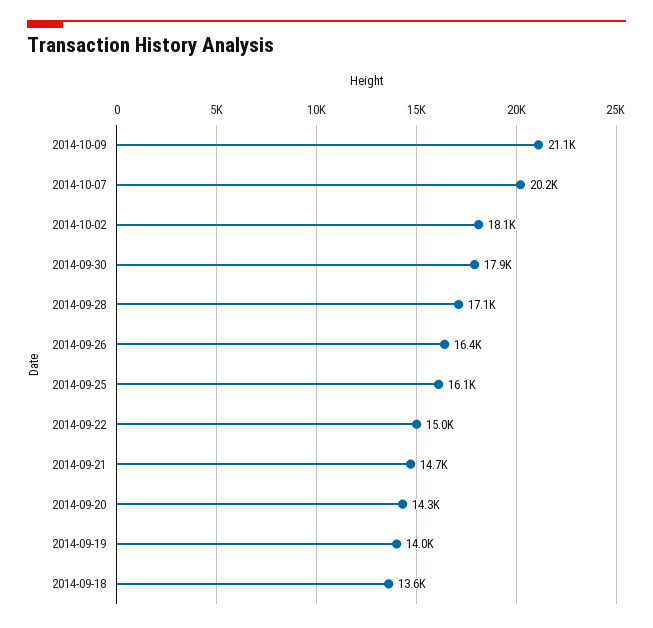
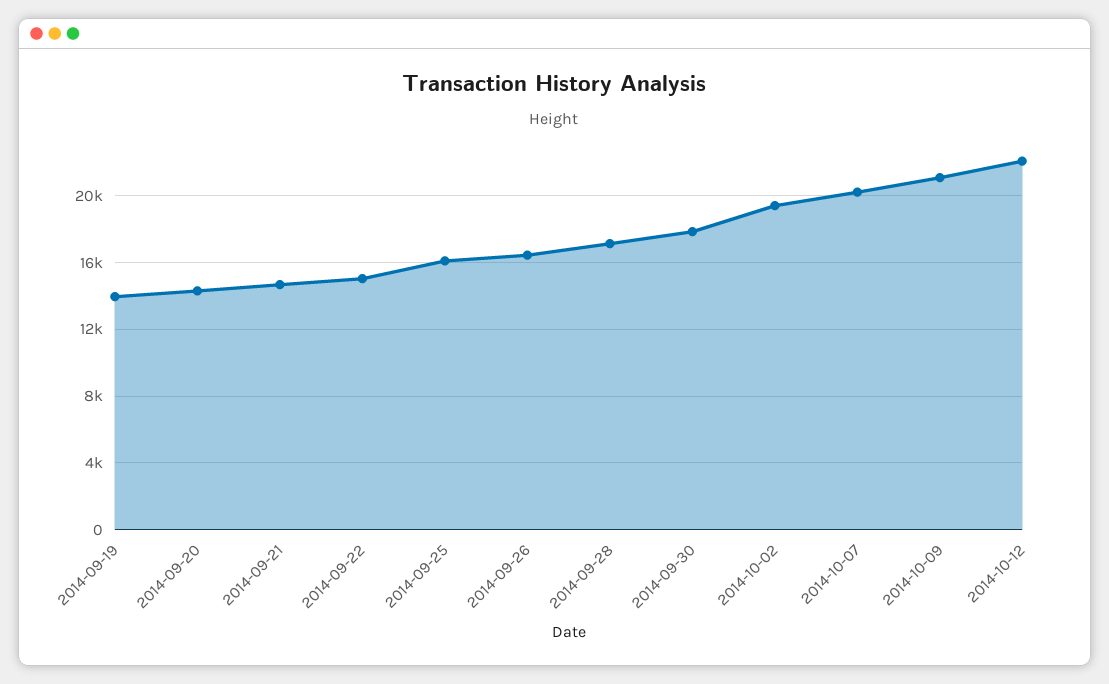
2014-10-02: 18100 -> 19500
2014-09-18: 13600 -> none
2014-10-12: none -> 22000

